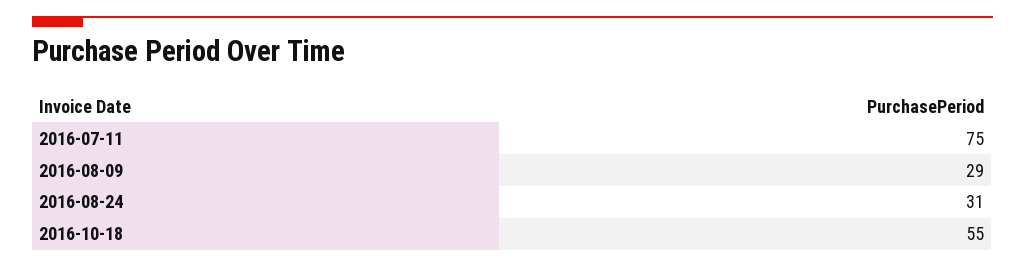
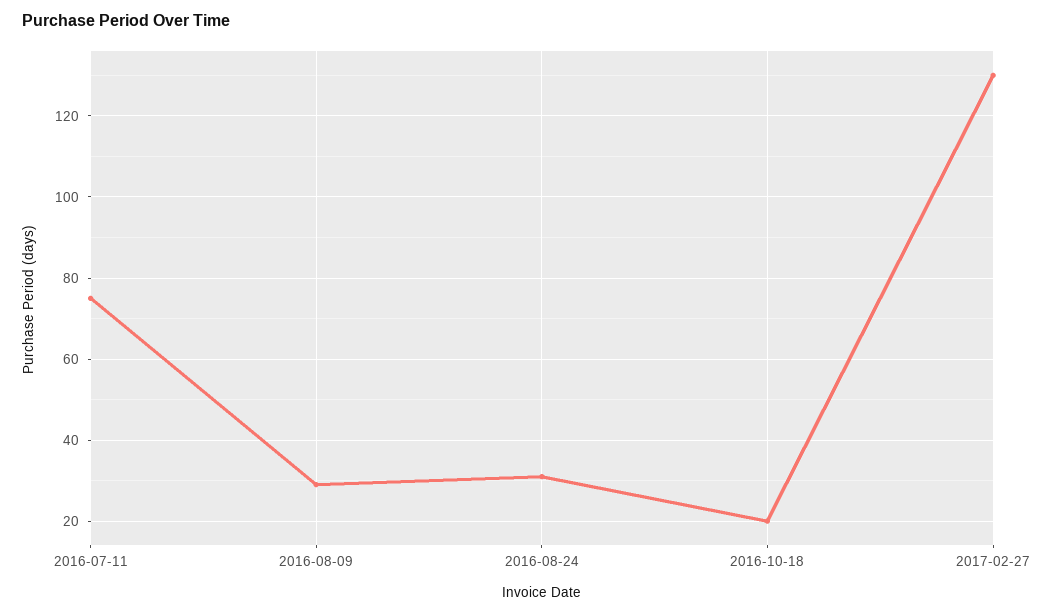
2016-10-18: 55 -> 20
2017-02-27: none -> 130

